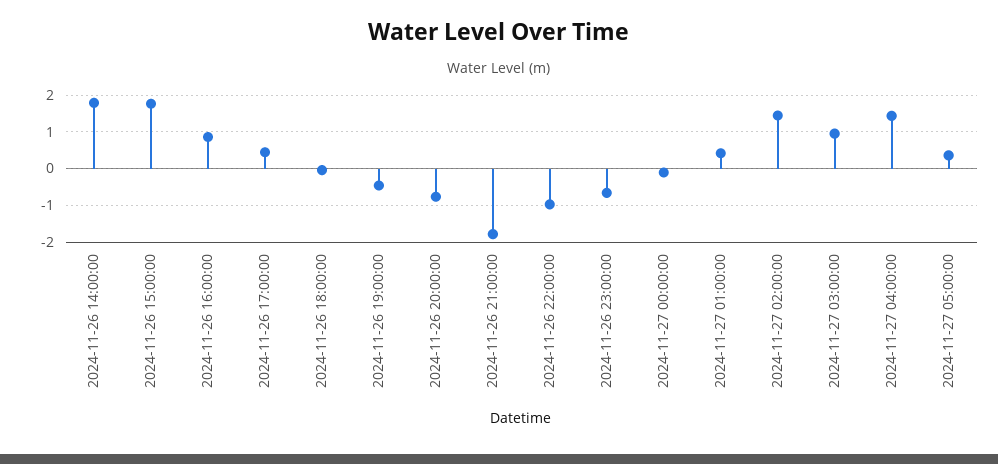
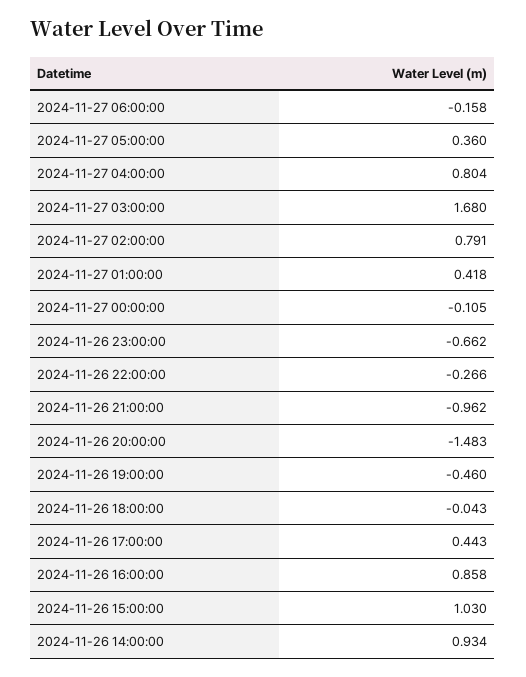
2024-11-26 14:00:00: 1.8 -> 0.934
2024-11-26 15:00:00: 1.8 -> 1.03
2024-11-26 20:00:00: -0.8 -> -1.483
2024-11-26 21:00:00: -1.8 -> -0.962
2024-11-26 22:00:00: -1 -> -0.266
2024-11-27 02:00:00: 1.4 -> 0.791
2024-11-27 03:00:00: 1 -> 1.68
2024-11-27 04:00:00: 1.4 -> 0.804
2024-11-27 06:00:00: none -> -0.158

